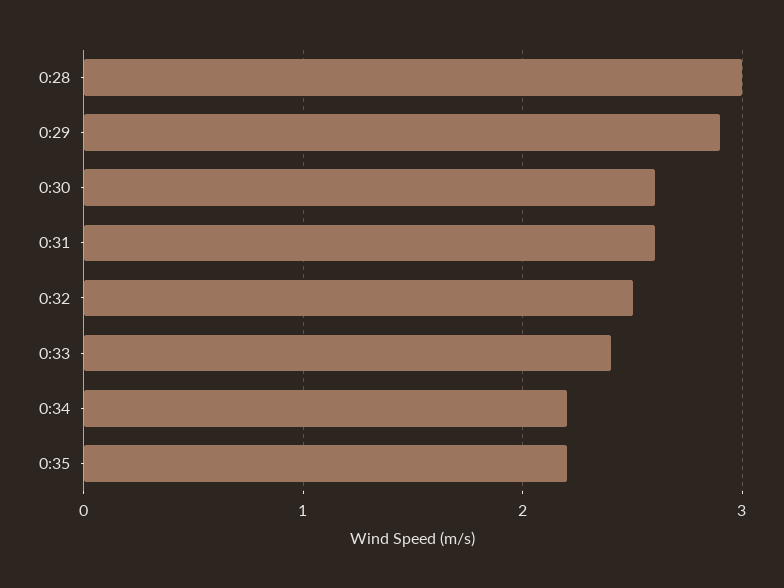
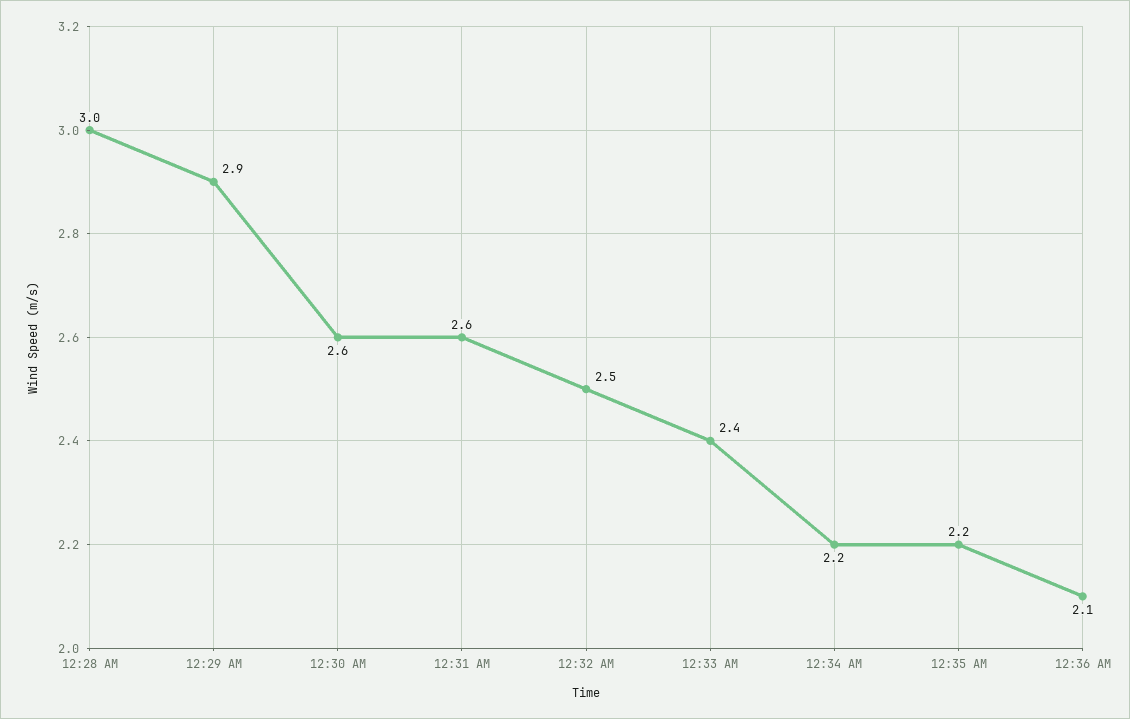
12:36 AM: none -> 2.1

